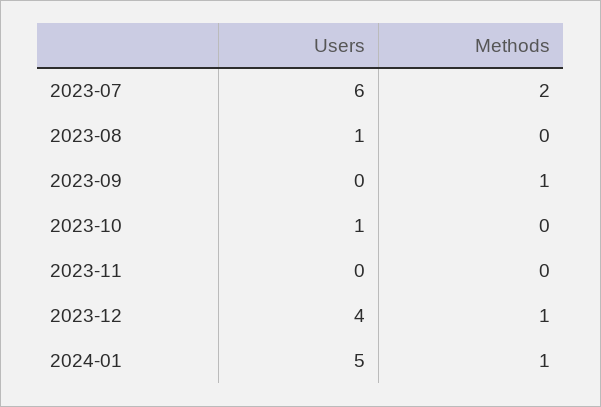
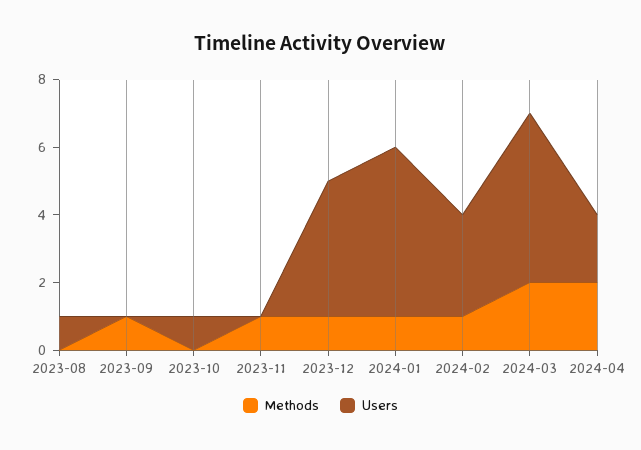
Users, 2023-07: 6 -> none
Methods, 2023-07: 2 -> none
Methods, 2023-11: 0 -> 1
Methods, 2024-02: none -> 1
Users, 2024-02: none -> 3
Methods, 2024-03: none -> 2
Users, 2024-03: none -> 5
Methods, 2024-04: none -> 2
Users, 2024-04: none -> 2

